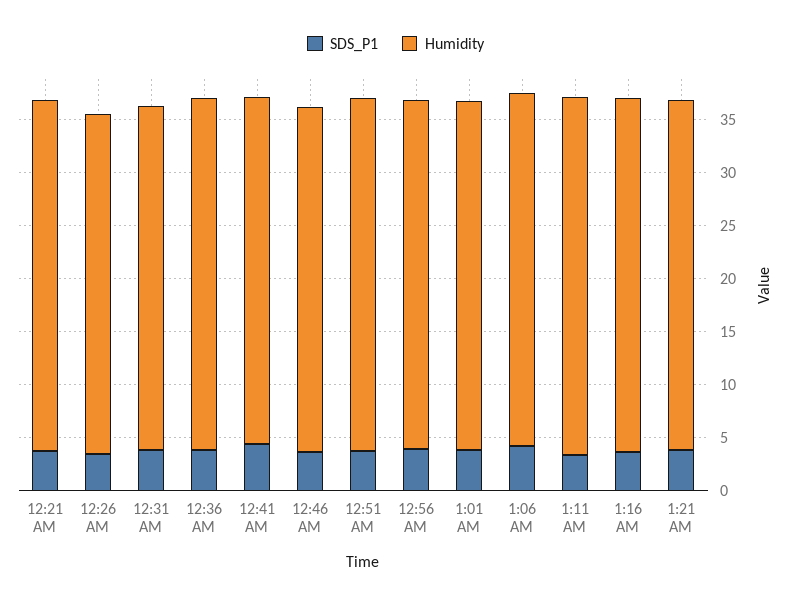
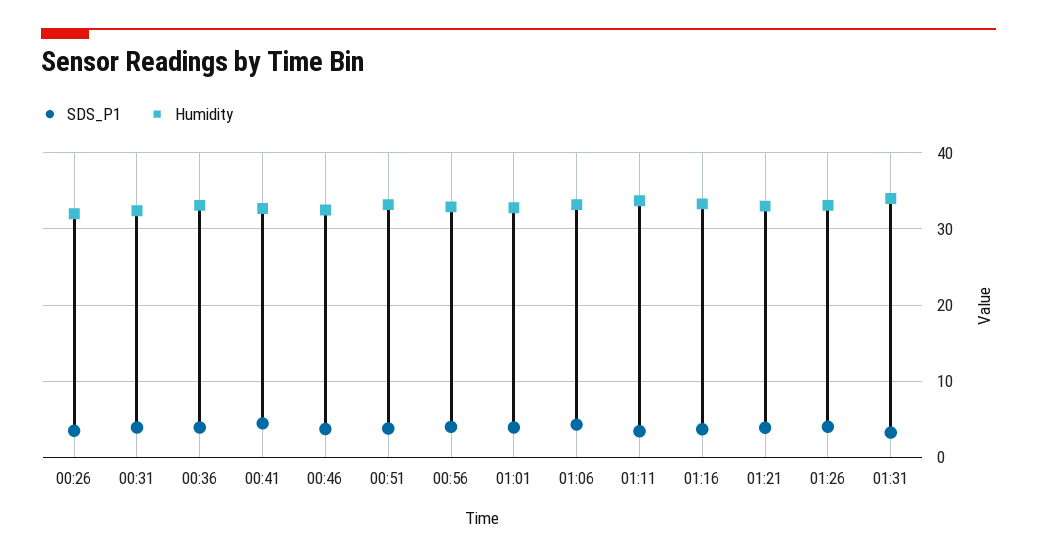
SDS_P1, 12:21 AM: 4 -> none
Humidity, 12:21 AM: 33 -> none
SDS_P1, 01:26: none -> 4
Humidity, 01:26: none -> 33
SDS_P1, 01:31: none -> 3
Humidity, 01:31: none -> 34

